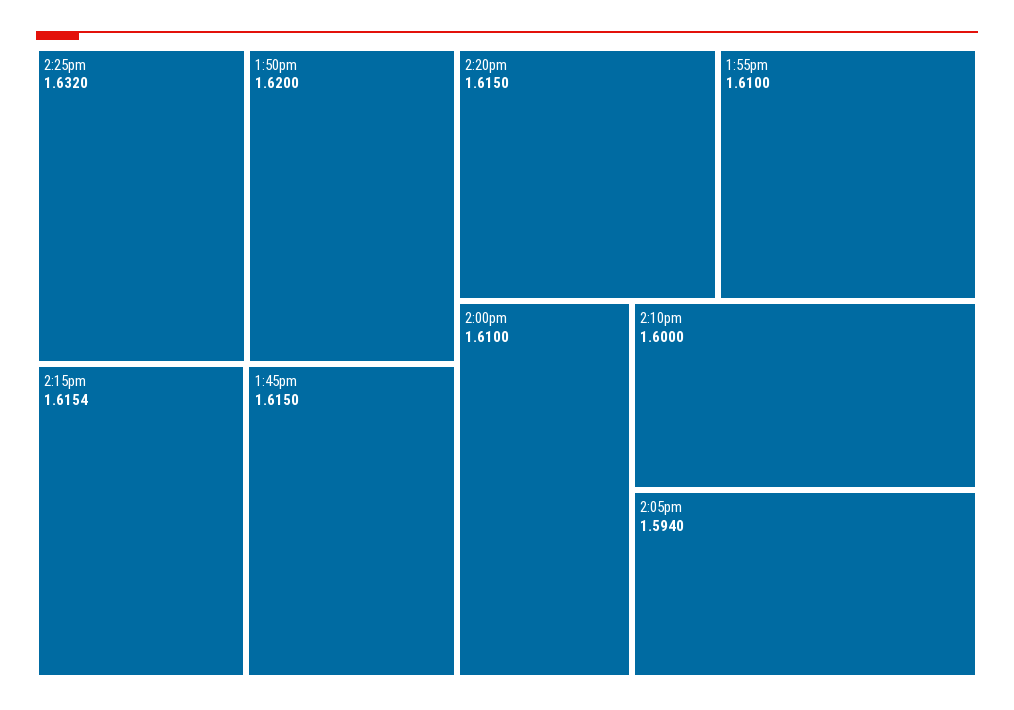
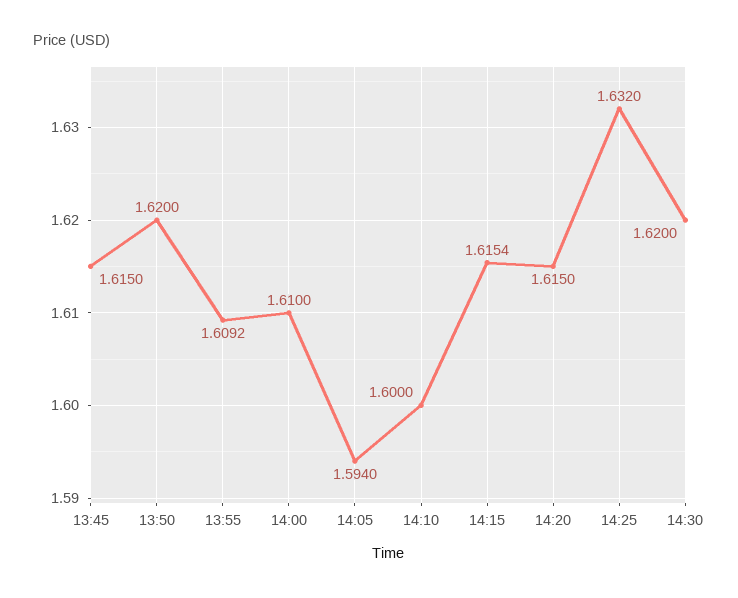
1:55pm: 1.61 -> 1.6092
14:30: none -> 1.62

